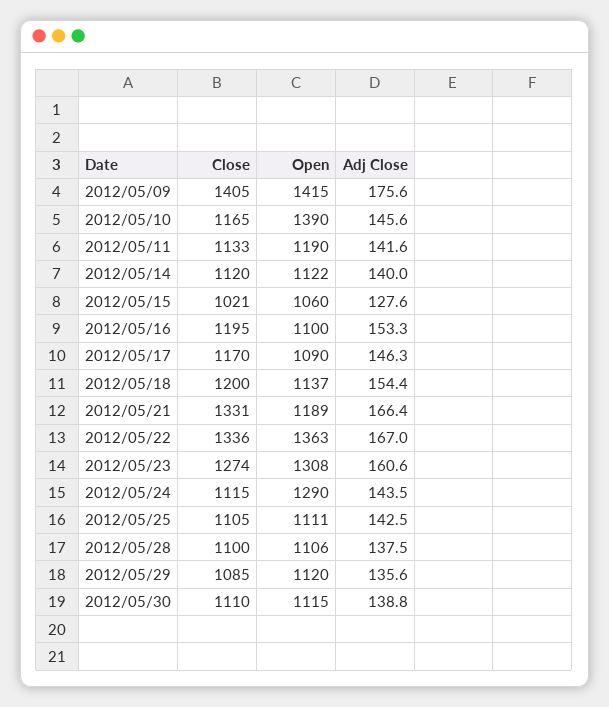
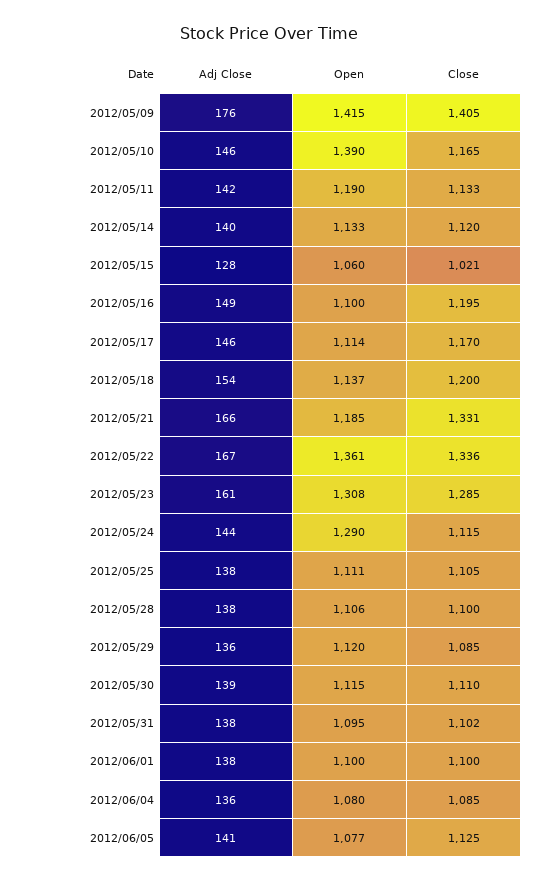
Open, 2012/05/14: 1122 -> 1133
Adj Close, 2012/05/16: 153.3 -> 149
Open, 2012/05/17: 1090 -> 1114
Open, 2012/05/21: 1189 -> 1185
Open, 2012/05/22: 1363 -> 1361
Close, 2012/05/23: 1274 -> 1285
Adj Close, 2012/05/25: 142.5 -> 138
Adj Close, 2012/05/31: none -> 138
Open, 2012/05/31: none -> 1095
Close, 2012/05/31: none -> 1102
Adj Close, 2012/06/01: none -> 138
Open, 2012/06/01: none -> 1100
Close, 2012/06/01: none -> 1100
Adj Close, 2012/06/04: none -> 136
Open, 2012/06/04: none -> 1080
Close, 2012/06/04: none -> 1085
Adj Close, 2012/06/05: none -> 141
Open, 2012/06/05: none -> 1077
Close, 2012/06/05: none -> 1125

